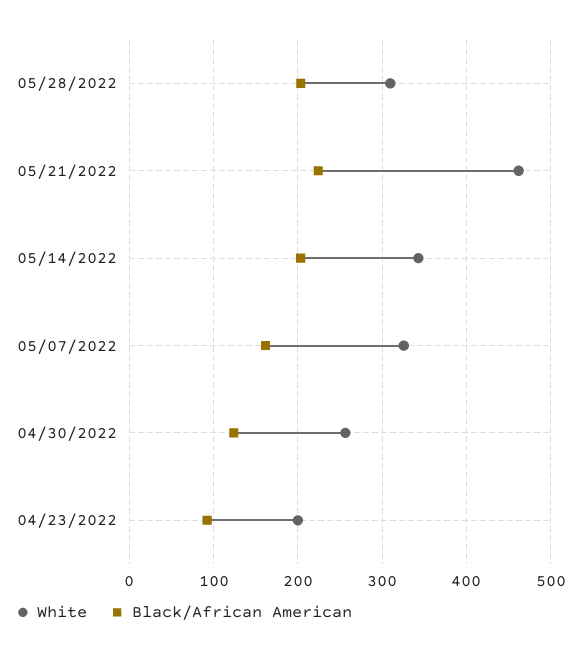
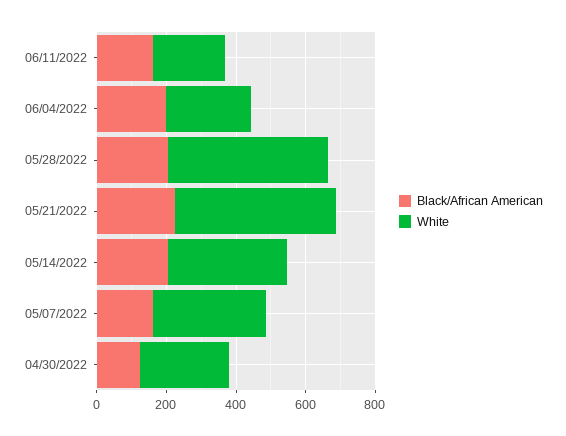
White, 05/28/2022: 310 -> 450
White, 04/23/2022: 200 -> none
Black/African American, 04/23/2022: 90 -> none
Black/African American, 06/11/2022: none -> 150
White, 06/11/2022: none -> 200
Black/African American, 06/04/2022: none -> 200
White, 06/04/2022: none -> 250

